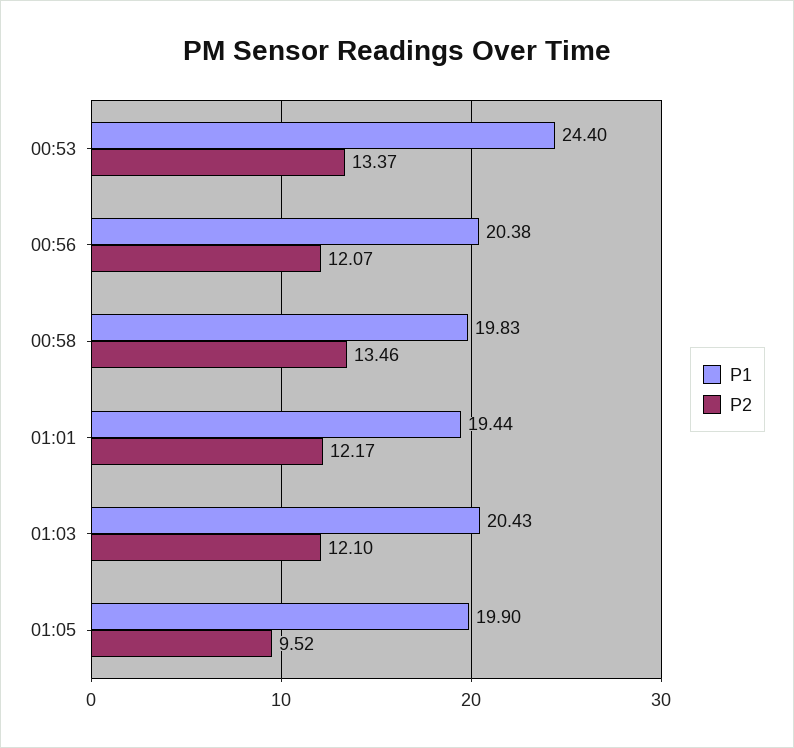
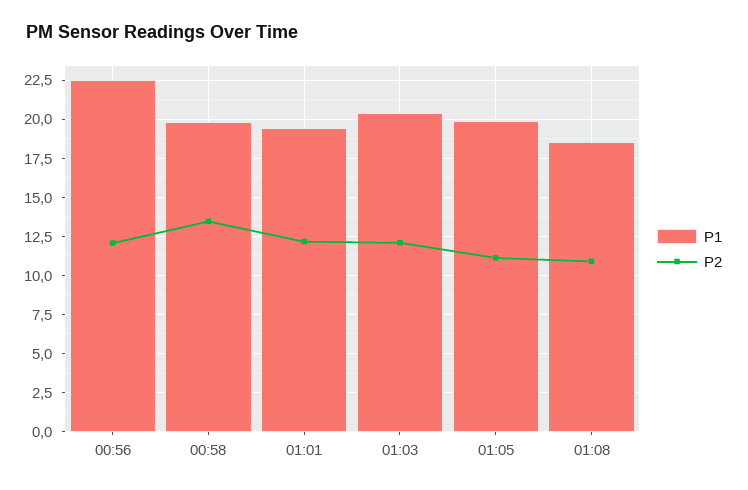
P1, 00:53: 24.4 -> none
P2, 00:53: 13.37 -> none
P1, 00:56: 20.38 -> 22.5
P2, 01:05: 9.52 -> 11
P1, 01:08: none -> 18.5
P2, 01:08: none -> 11

